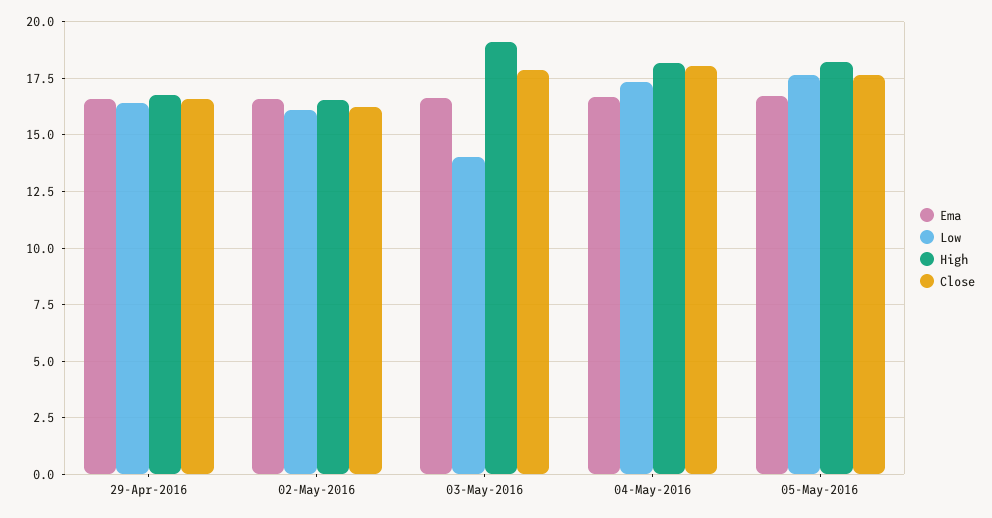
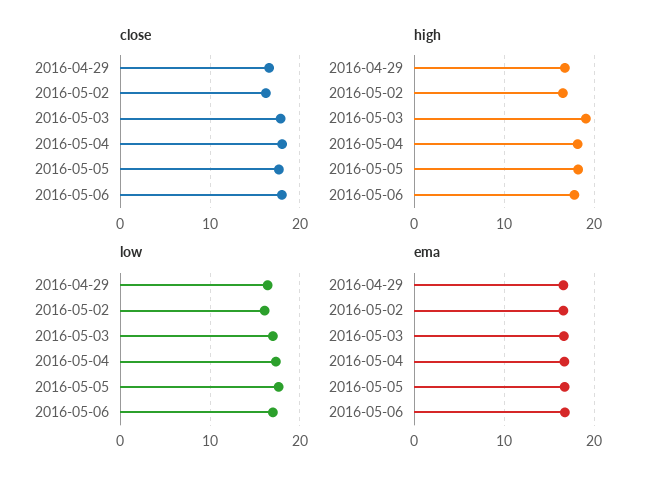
Low, 03-May-2016: 14 -> 17
Close, 2016-05-06: none -> 18
High, 2016-05-06: none -> 18
Low, 2016-05-06: none -> 17
Ema, 2016-05-06: none -> 17

